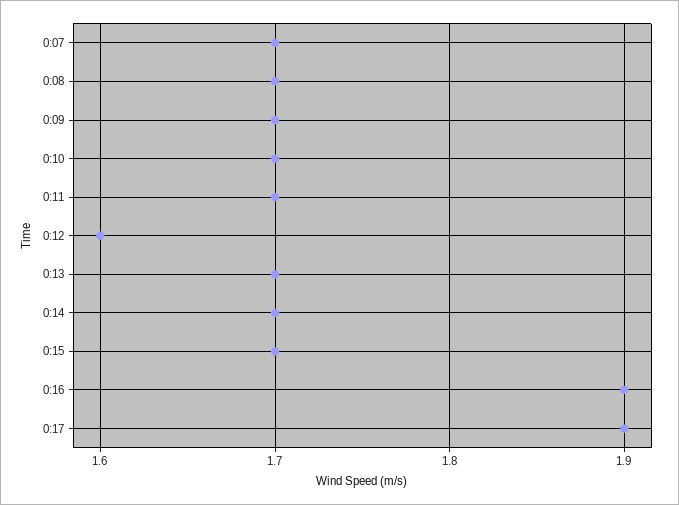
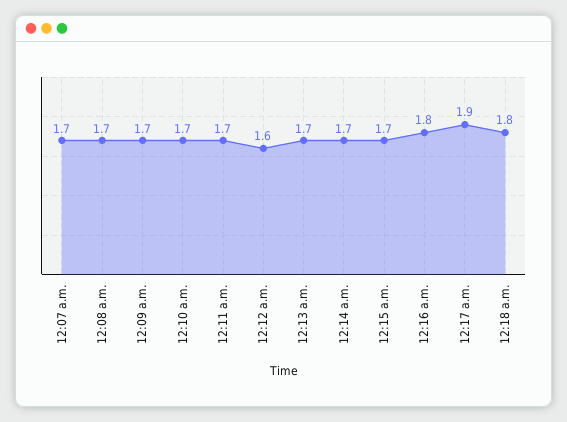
0:16: 1.9 -> 1.8
12:18 a.m.: none -> 1.8

